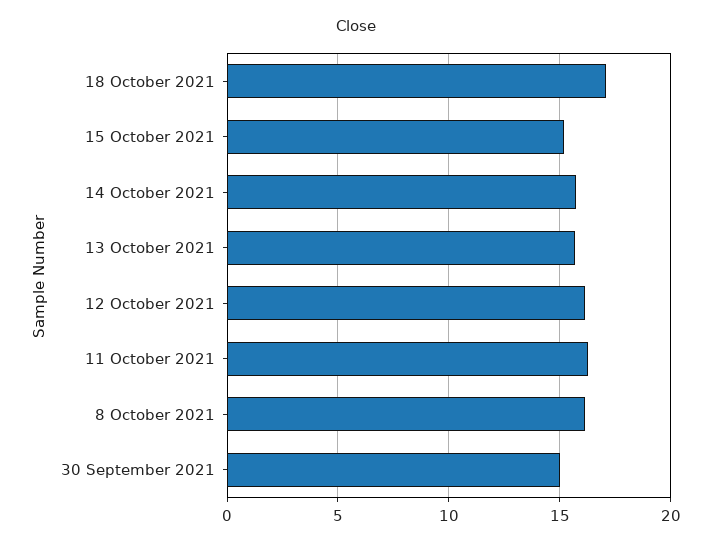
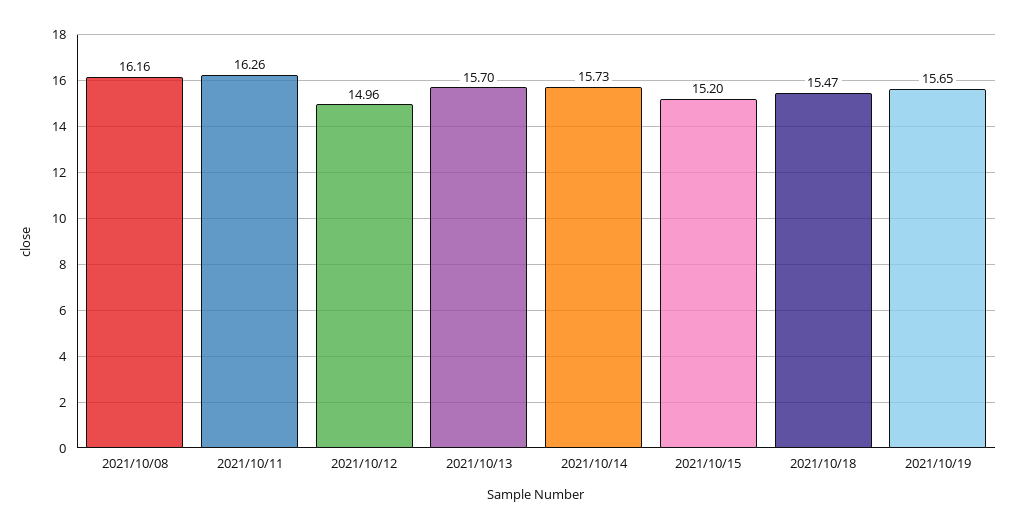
18 October 2021: 17 -> 15.47
12 October 2021: 16 -> 14.96
30 September 2021: 15 -> none
2021/10/19: none -> 15.65

